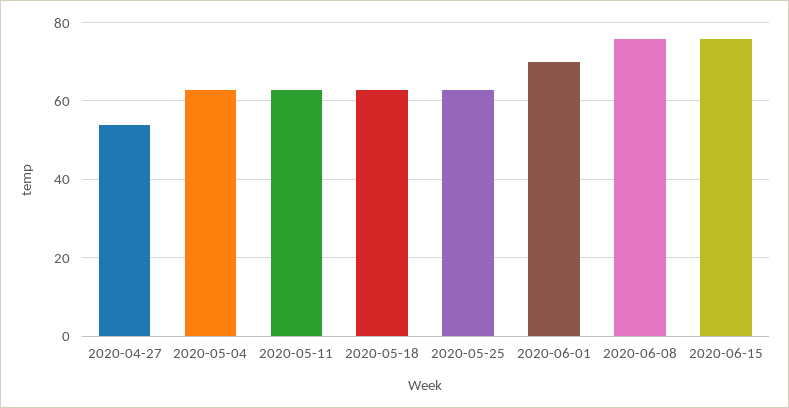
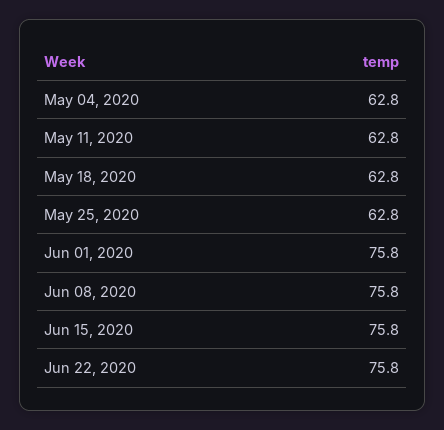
2020-04-27: 54 -> none
2020-06-01: 70 -> 75.8
Jun 22, 2020: none -> 75.8

